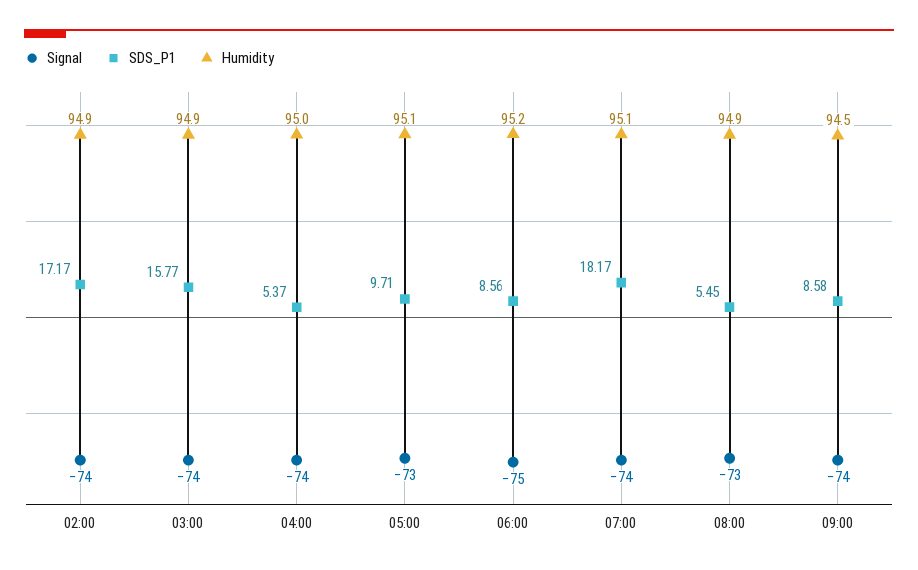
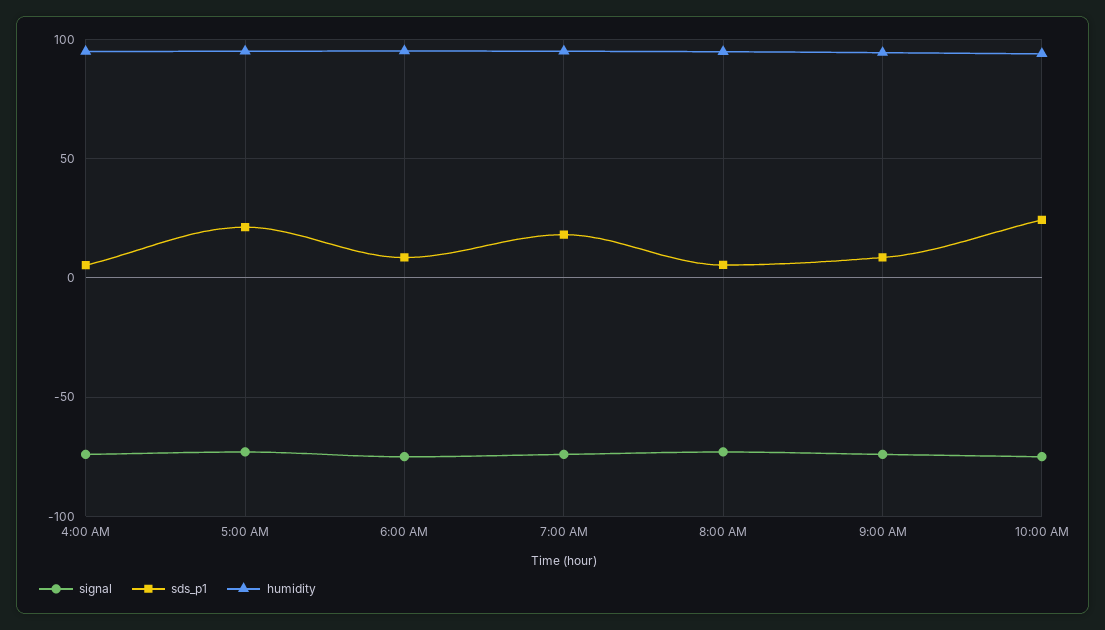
Signal, 02:00: -74 -> none
SDS_P1, 02:00: 17.17 -> none
Humidity, 02:00: 94.9 -> none
Signal, 03:00: -74 -> none
SDS_P1, 03:00: 15.77 -> none
Humidity, 03:00: 94.9 -> none
SDS_P1, 05:00: 9.71 -> 20
Signal, 10:00 AM: none -> -75
SDS_P1, 10:00 AM: none -> 25
Humidity, 10:00 AM: none -> 95

